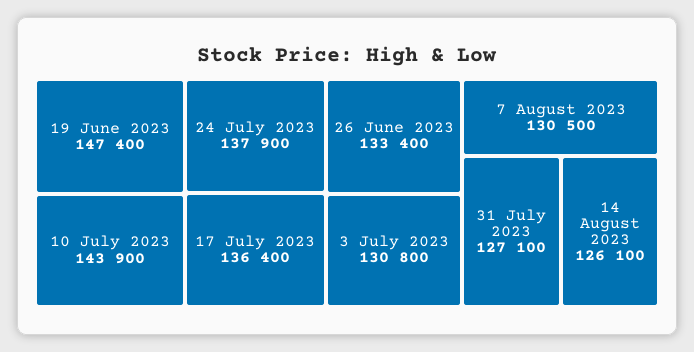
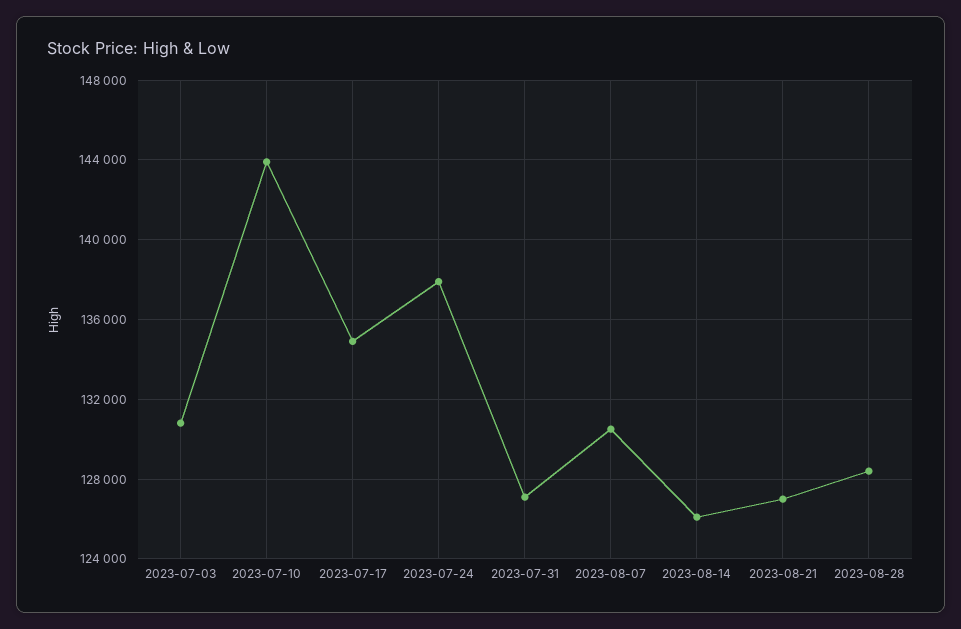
19 June 2023: 147400 -> none
17 July 2023: 136400 -> 135000
26 June 2023: 133400 -> none
2023-08-21: none -> 127000
2023-08-28: none -> 128500

